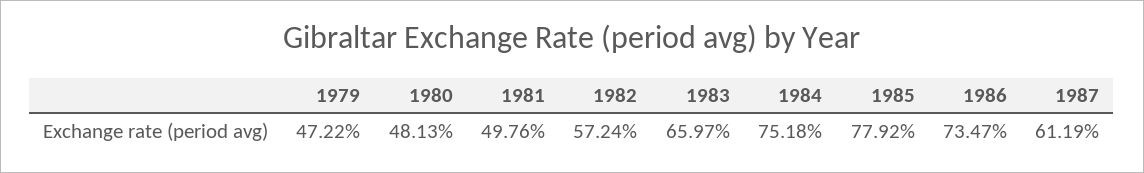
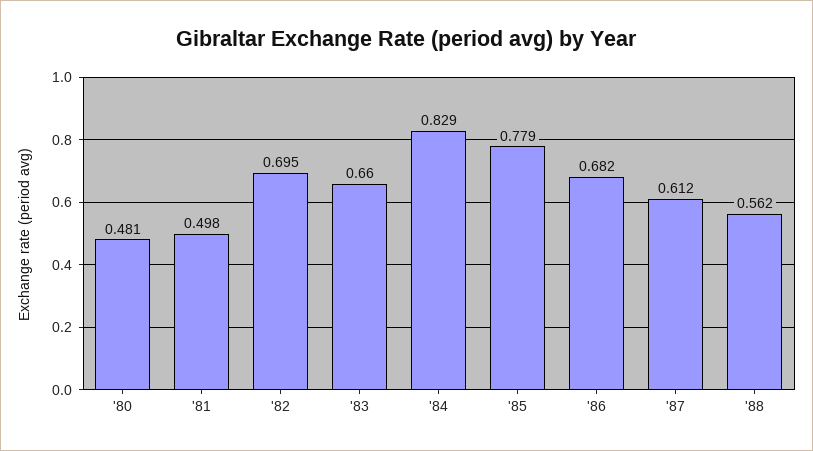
1979: 0.4722 -> none
1982: 0.5724 -> 0.695
1984: 0.7518 -> 0.829
1986: 0.7347 -> 0.682
'88: none -> 0.562

